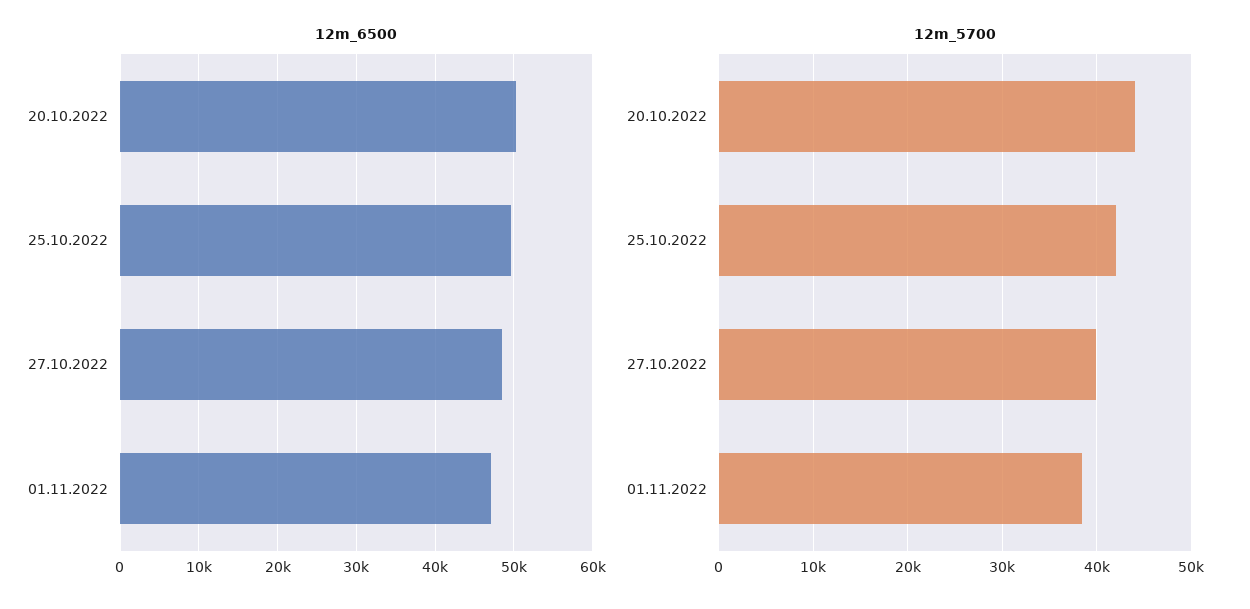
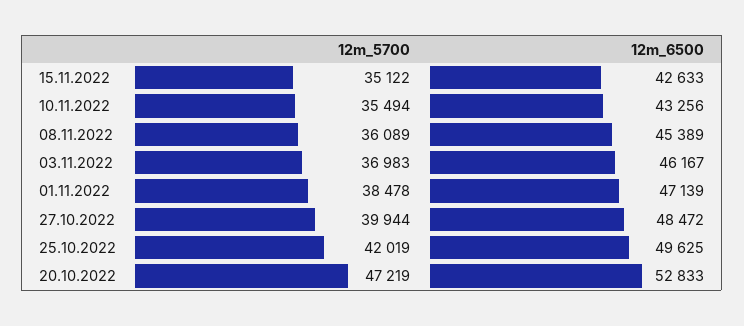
12m_6500, 20.10.2022: 50000 -> 52833
12m_5700, 20.10.2022: 44000 -> 47219
12m_5700, 15.11.2022: none -> 35122
12m_6500, 15.11.2022: none -> 42633
12m_5700, 10.11.2022: none -> 35494
12m_6500, 10.11.2022: none -> 43256
12m_5700, 08.11.2022: none -> 36089
12m_6500, 08.11.2022: none -> 45389
12m_5700, 03.11.2022: none -> 36983
12m_6500, 03.11.2022: none -> 46167

